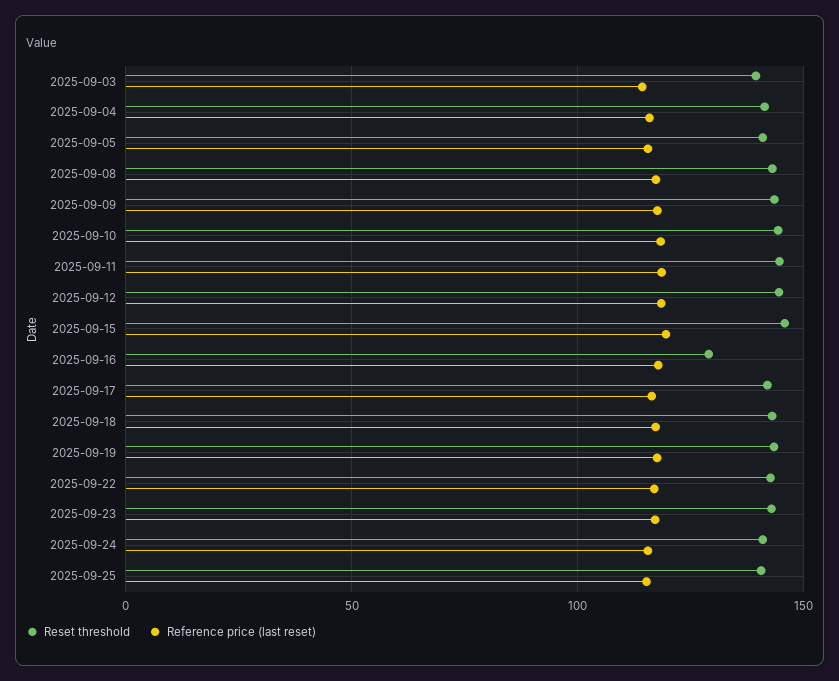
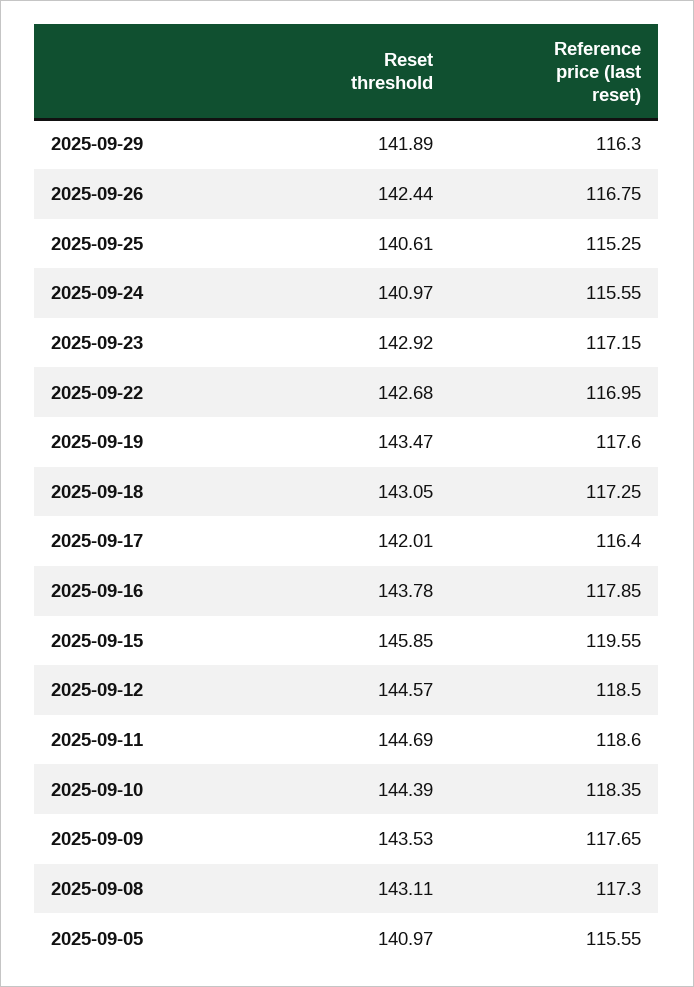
Reset threshold, 2025-09-03: 140 -> none
Reference price (last reset), 2025-09-03: 115 -> none
Reset threshold, 2025-09-04: 140 -> none
Reference price (last reset), 2025-09-04: 115 -> none
Reset threshold, 2025-09-16: 130 -> 143.78
Reset threshold, 2025-09-29: none -> 141.89
Reference price (last reset), 2025-09-29: none -> 116.3
Reset threshold, 2025-09-26: none -> 142.44
Reference price (last reset), 2025-09-26: none -> 116.75

